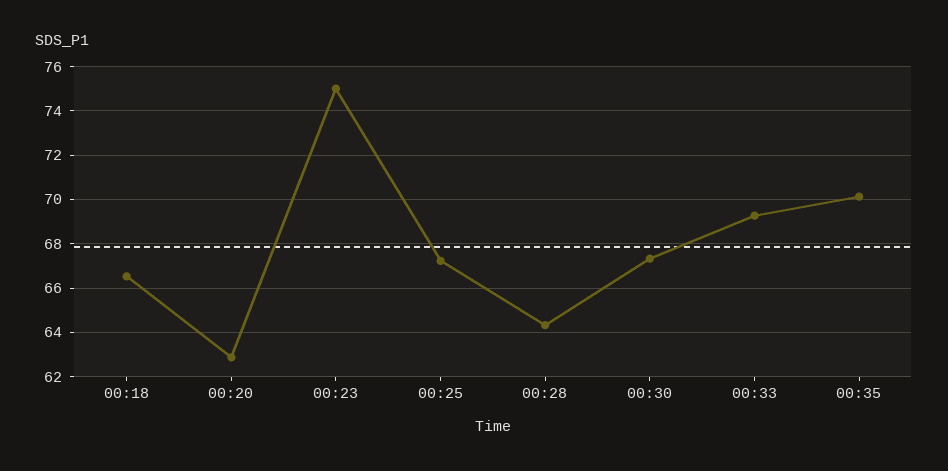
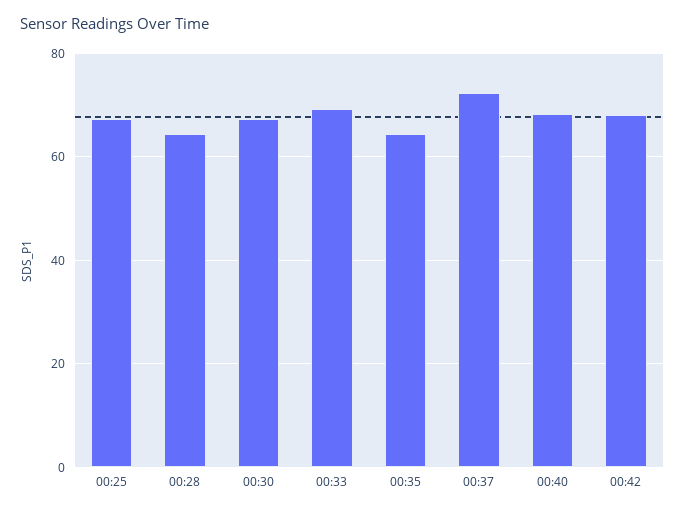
00:18: 66.5 -> none
00:20: 63 -> none
00:23: 75 -> none
00:35: 70 -> 64
00:37: none -> 72
00:40: none -> 68
00:42: none -> 68

